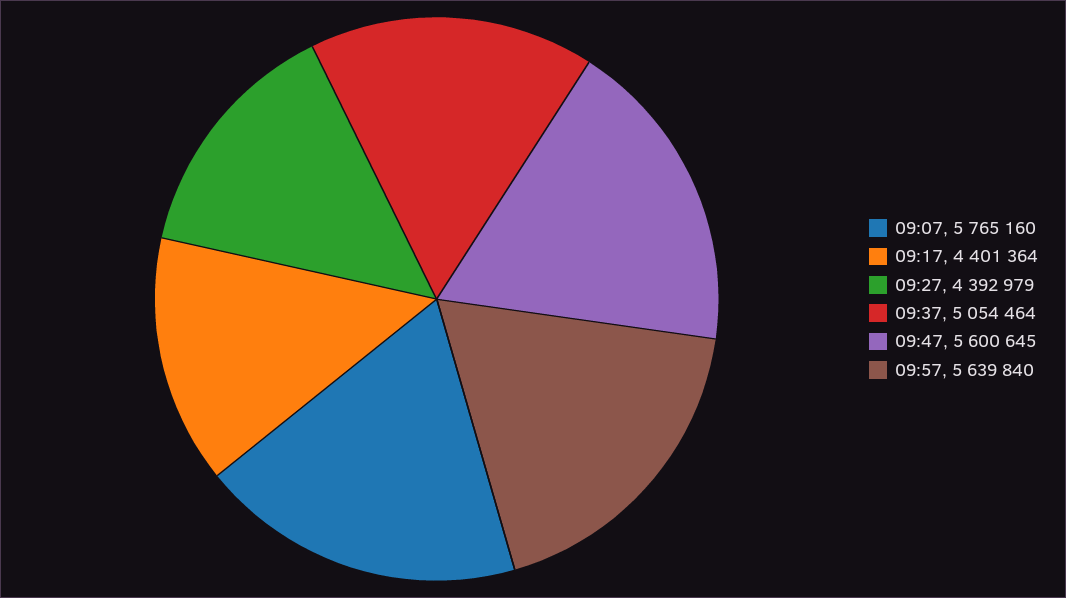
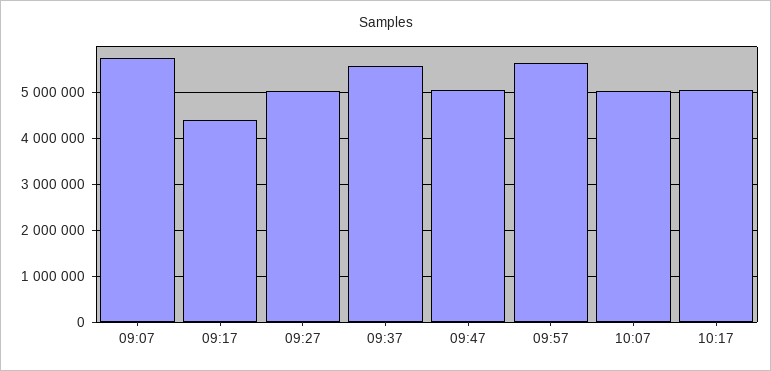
09:27: 4392979 -> 5000000
09:37: 5054464 -> 5600000
09:47: 5600645 -> 5000000
10:07: none -> 5000000
10:17: none -> 5000000

